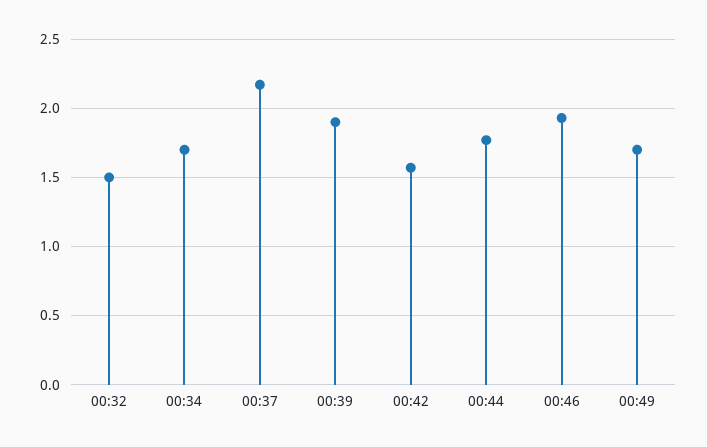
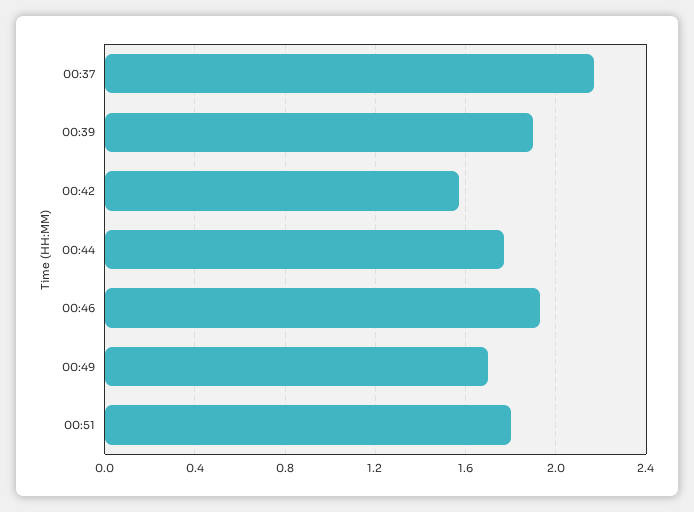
00:32: 1.5 -> none
00:34: 1.7 -> none
00:51: none -> 1.8

